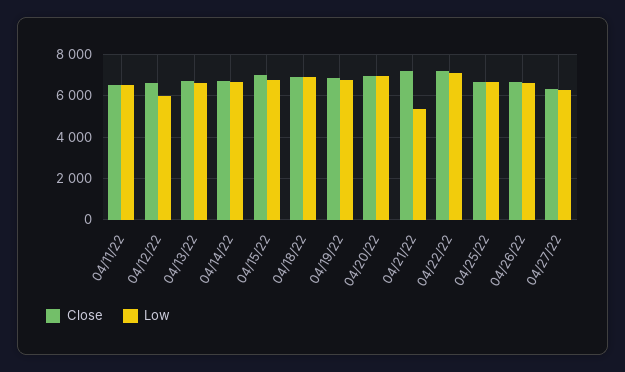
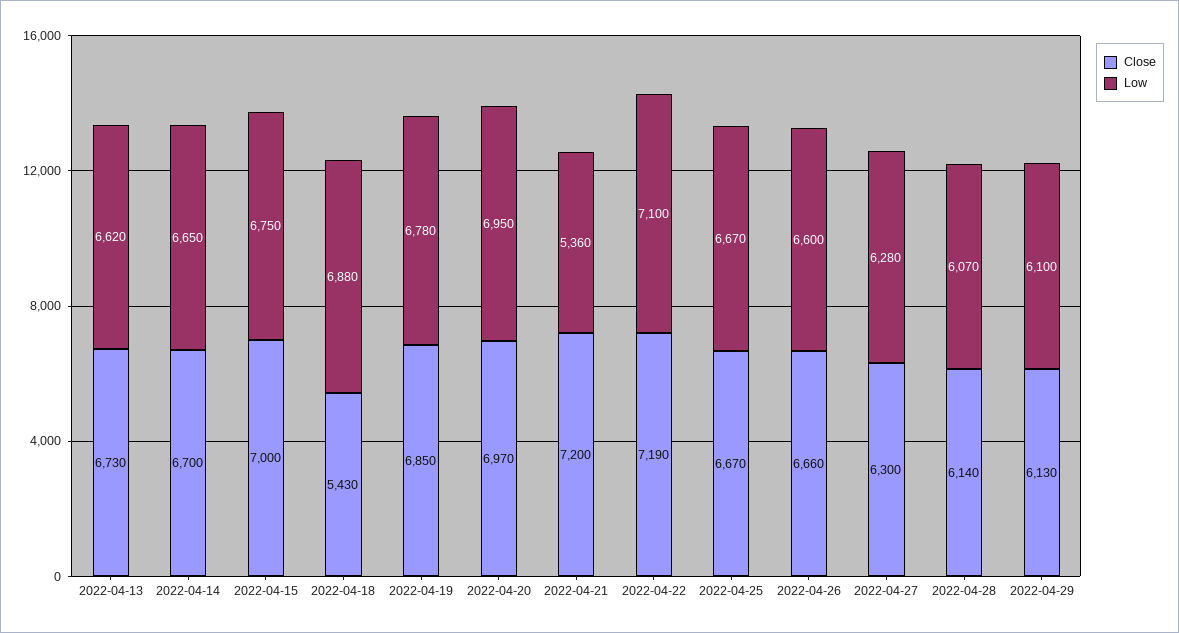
Close, 04/11/22: 6500 -> none
Low, 04/11/22: 6500 -> none
Close, 04/12/22: 6500 -> none
Low, 04/12/22: 6000 -> none
Close, 04/18/22: 7000 -> 5430
Close, 2022-04-28: none -> 6140
Low, 2022-04-28: none -> 6070
Close, 2022-04-29: none -> 6130
Low, 2022-04-29: none -> 6100

